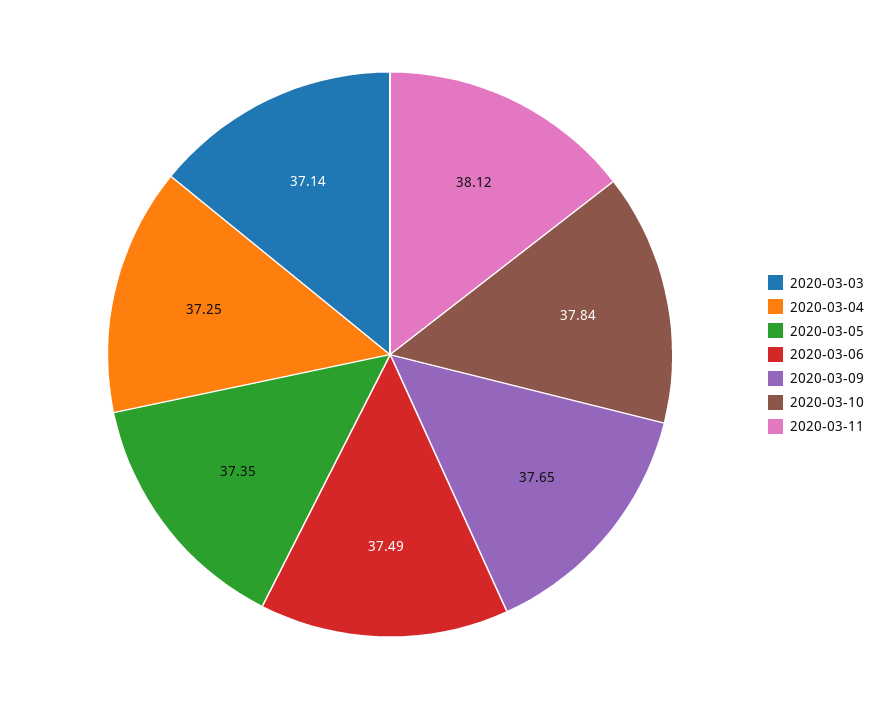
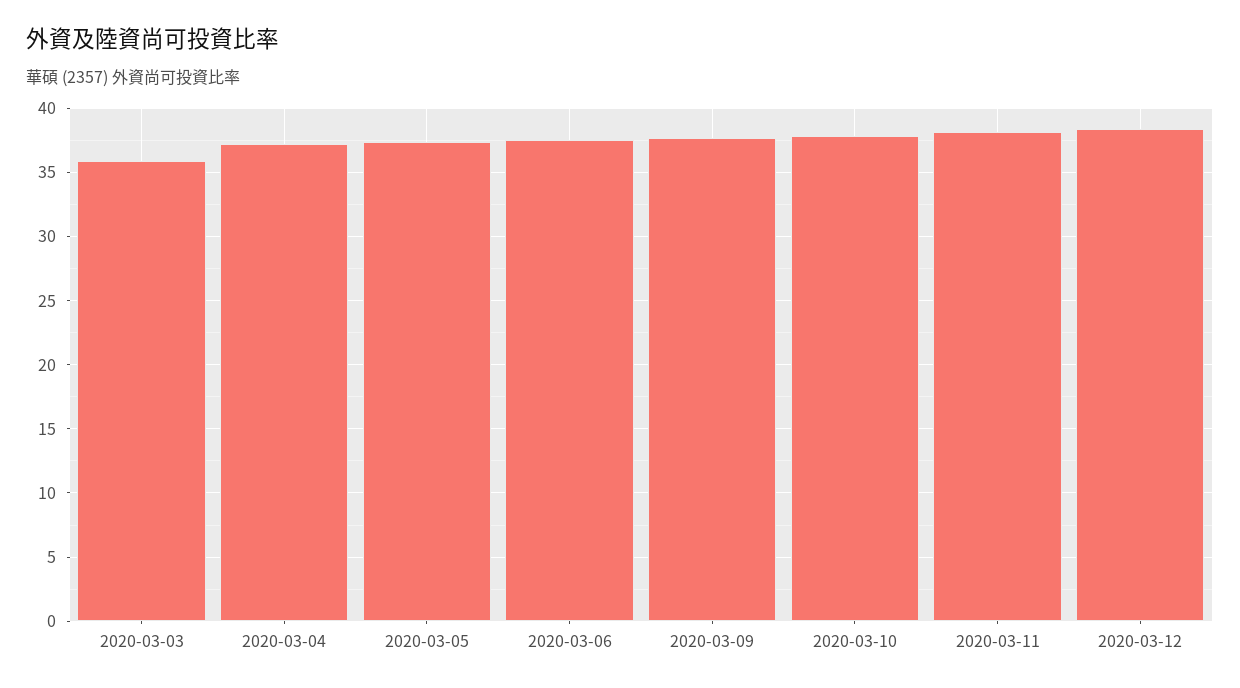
2020-03-03: 37.14 -> 36
2020-03-12: none -> 38.5

